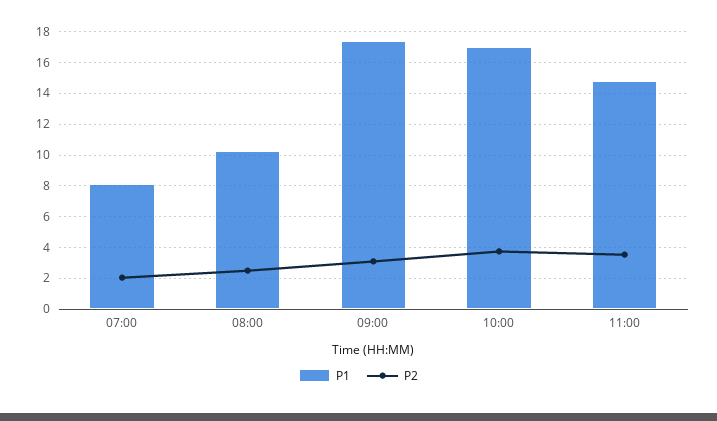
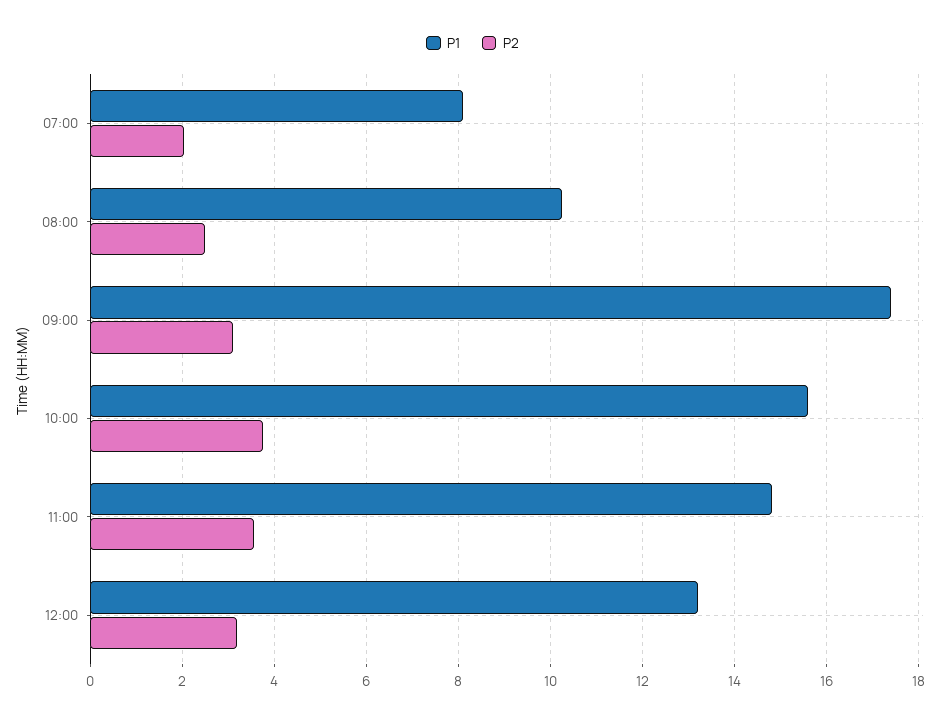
P1, 10:00: 17 -> 15.6
P1, 12:00: none -> 13.2
P2, 12:00: none -> 3.2

